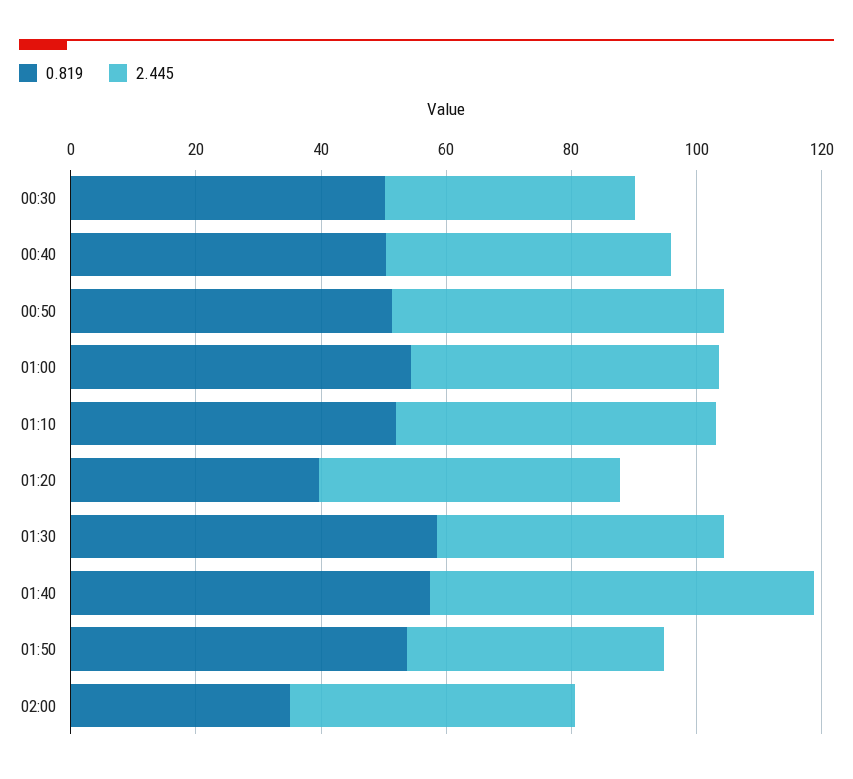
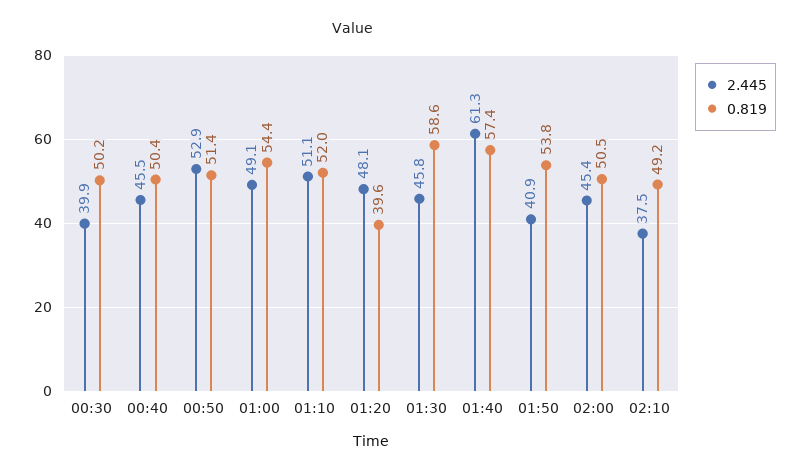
0.819, 02:00: 35 -> 50.5
2.445, 02:10: none -> 37.5
0.819, 02:10: none -> 49.2

